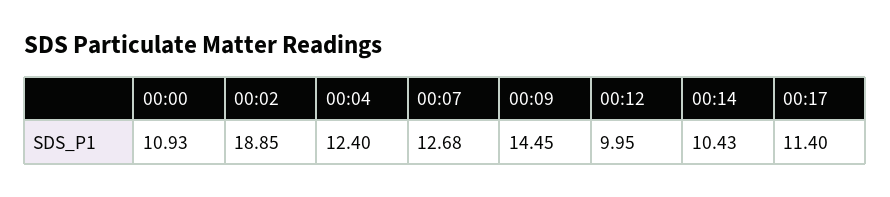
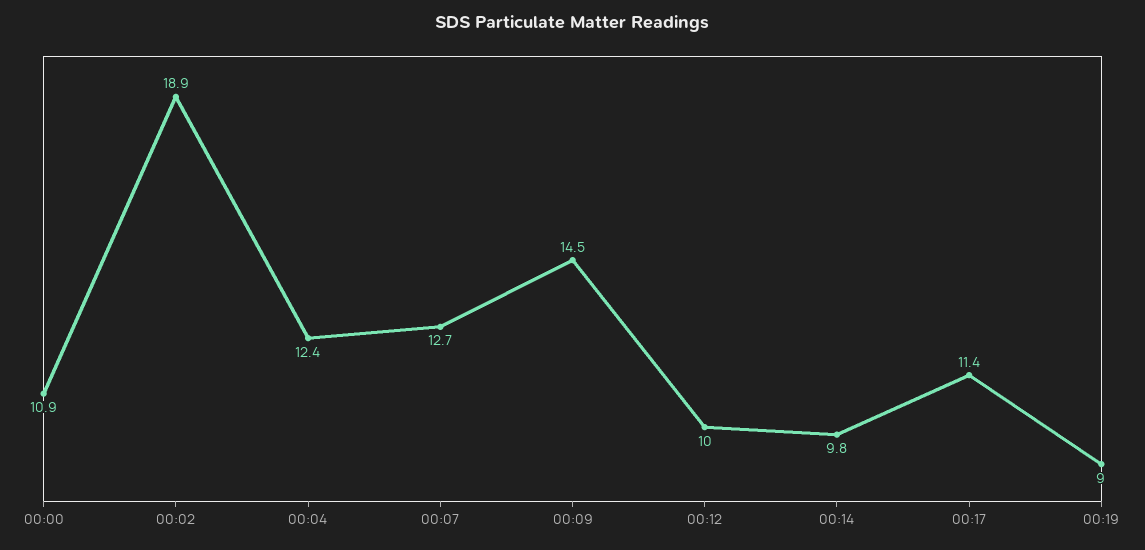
00:14: 10.43 -> 9.8
00:19: none -> 9

